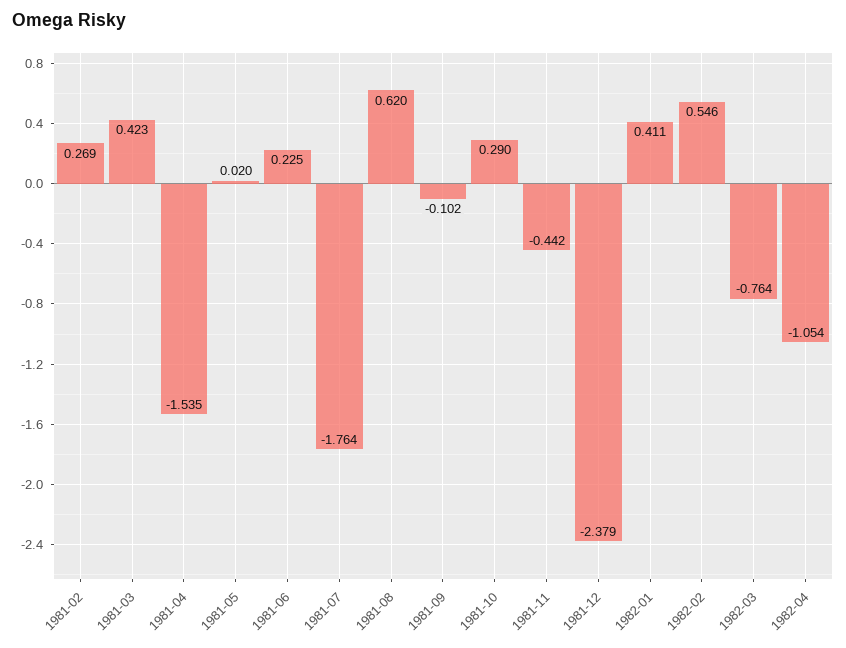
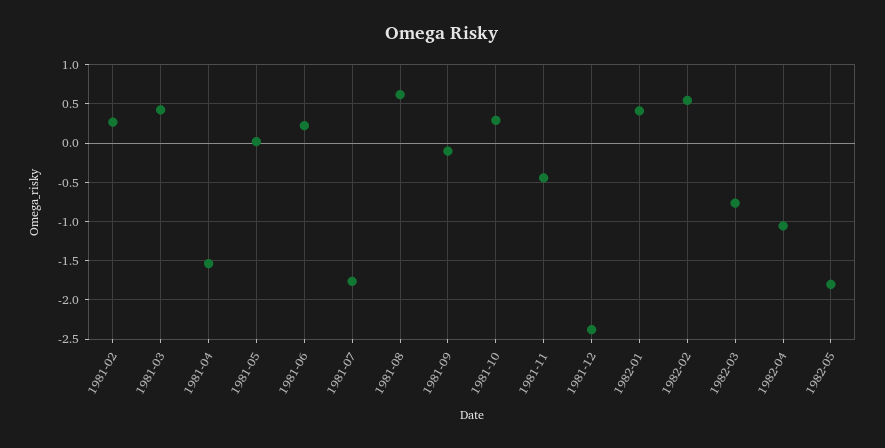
1982-05: none -> -1.8

